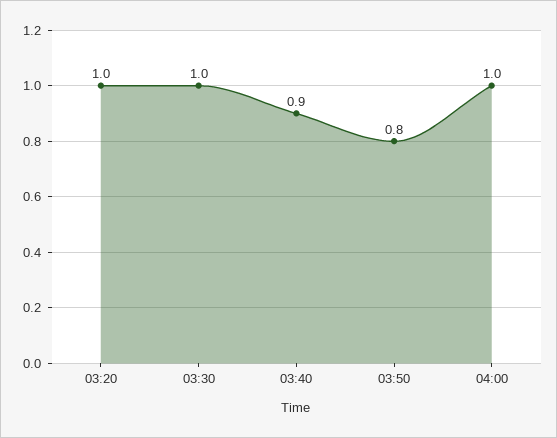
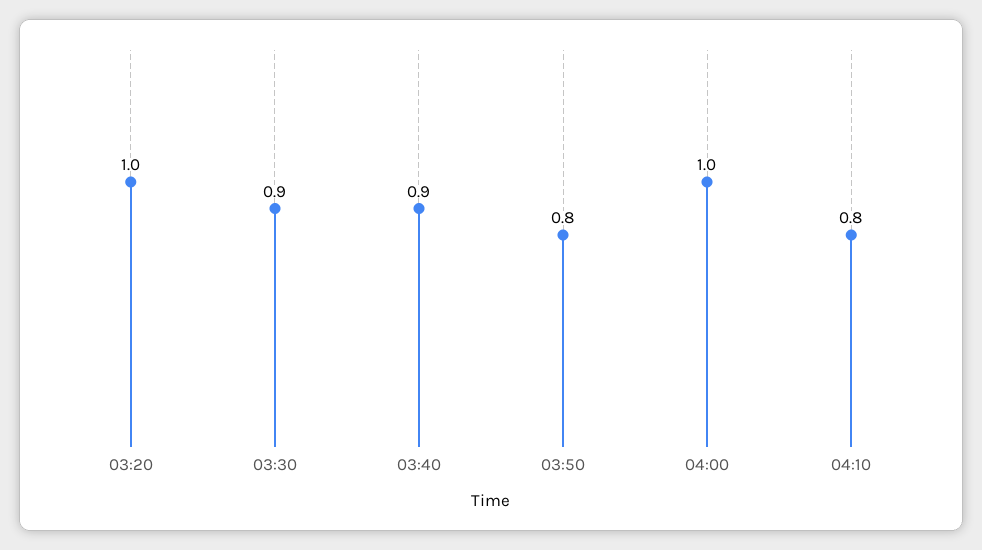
03:30: 1 -> 0.9
04:10: none -> 0.8

